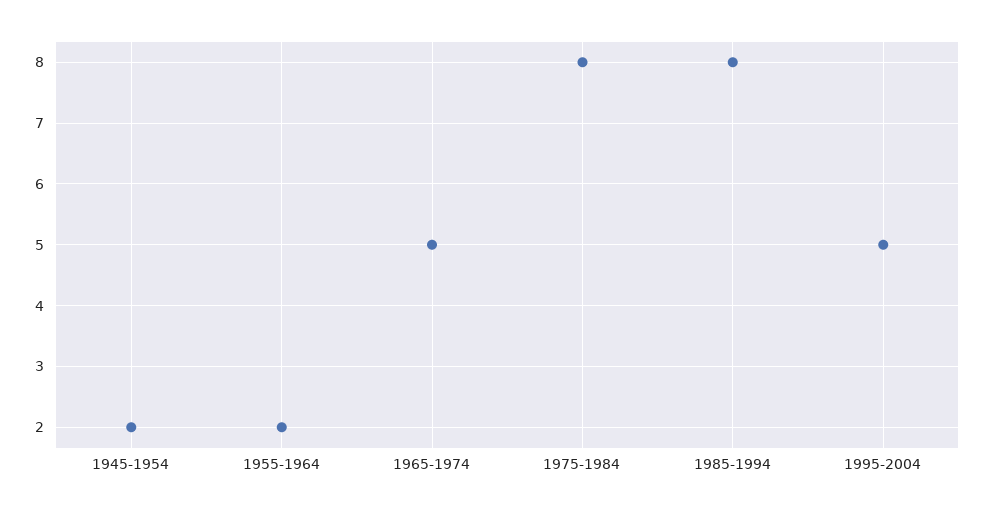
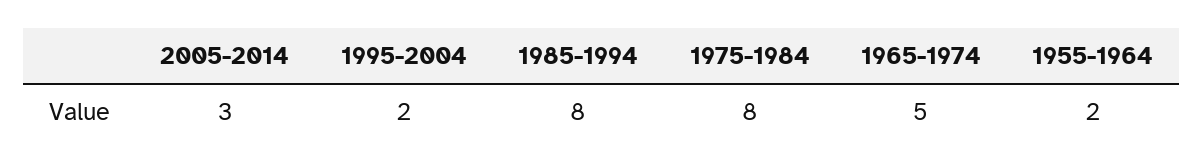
1945-1954: 2 -> none
1995-2004: 5 -> 2
2005-2014: none -> 3

